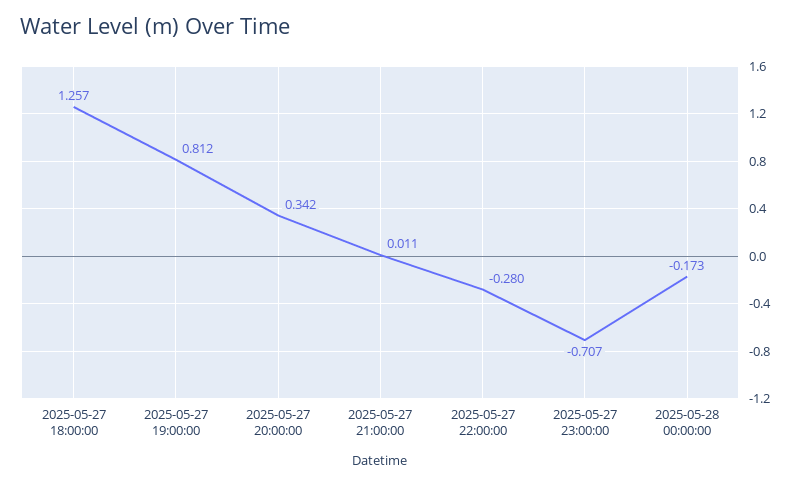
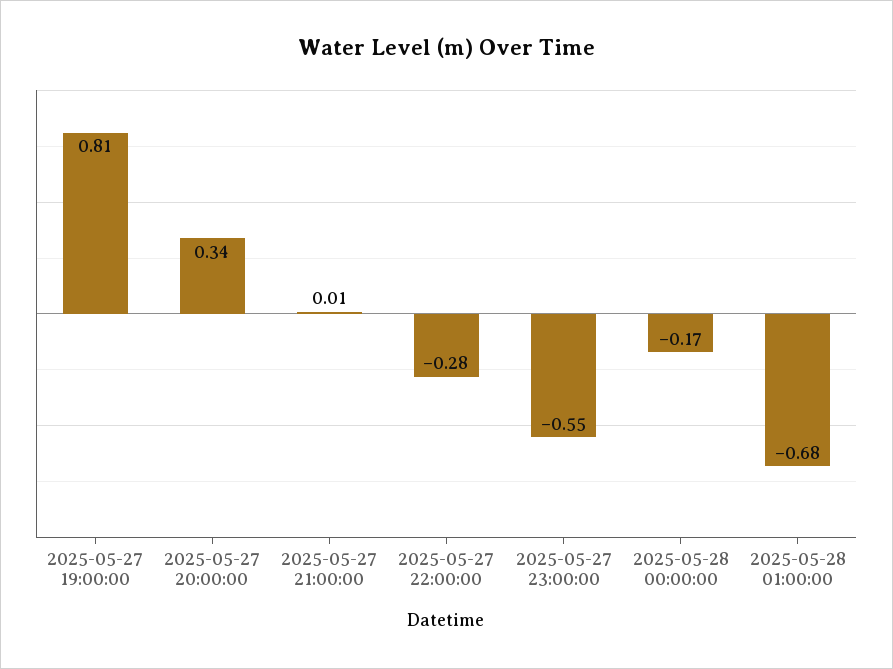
2025-05-27 18:00:00: 1.257 -> none
2025-05-27 23:00:00: -0.707 -> -0.55
2025-05-28 01:00:00: none -> -0.68

